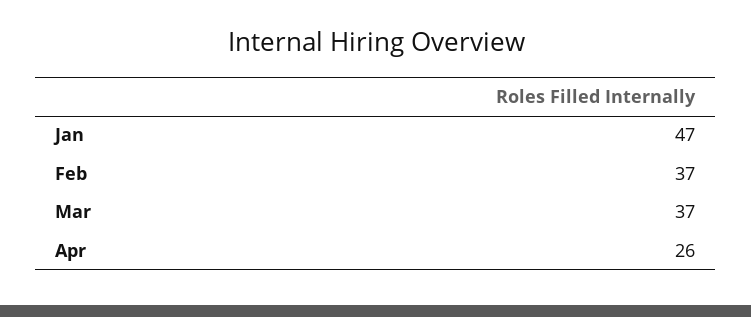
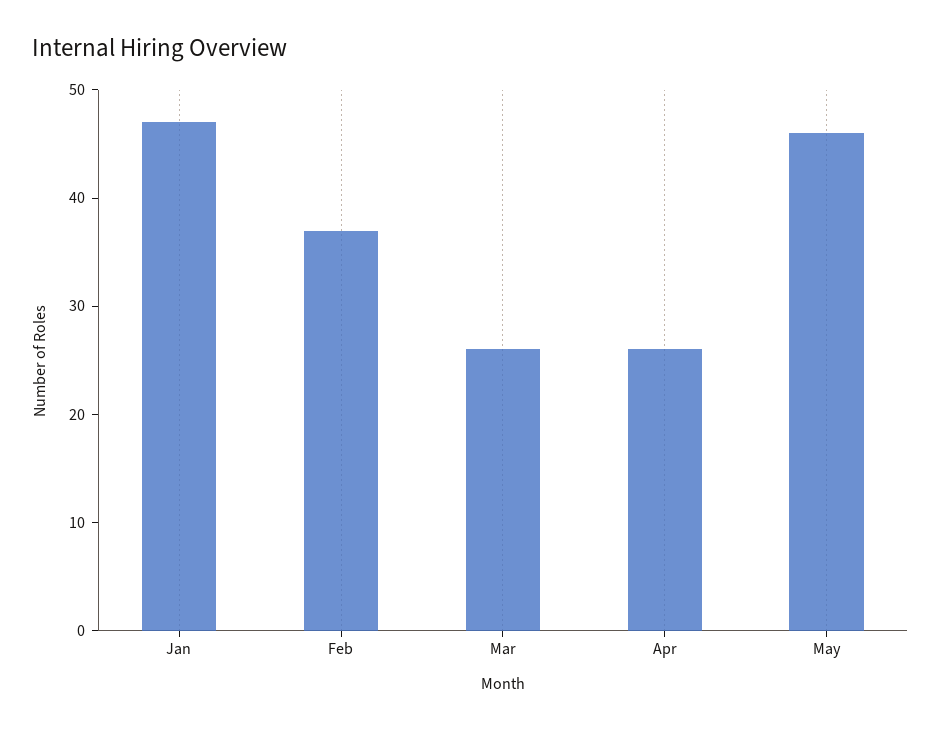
Mar: 37 -> 26
May: none -> 46

